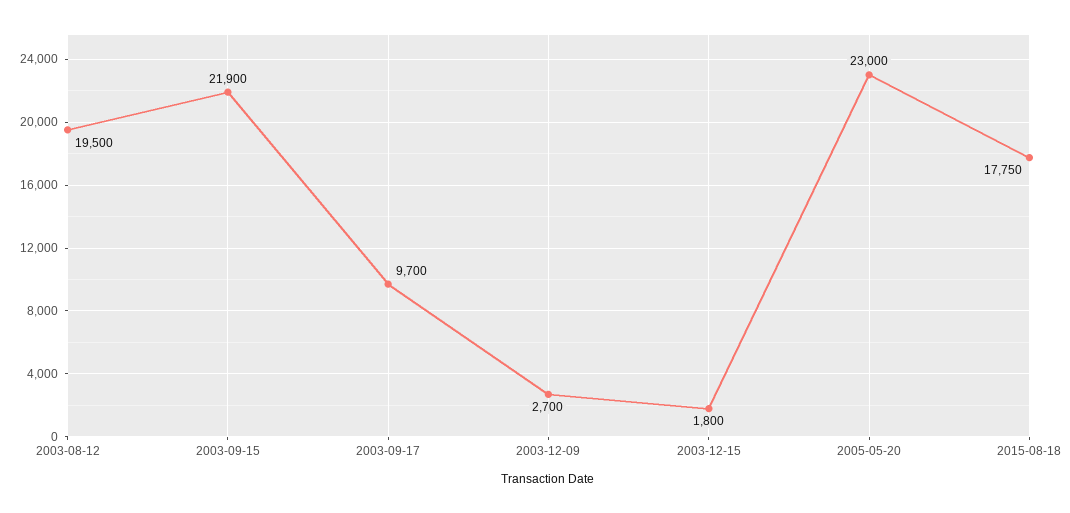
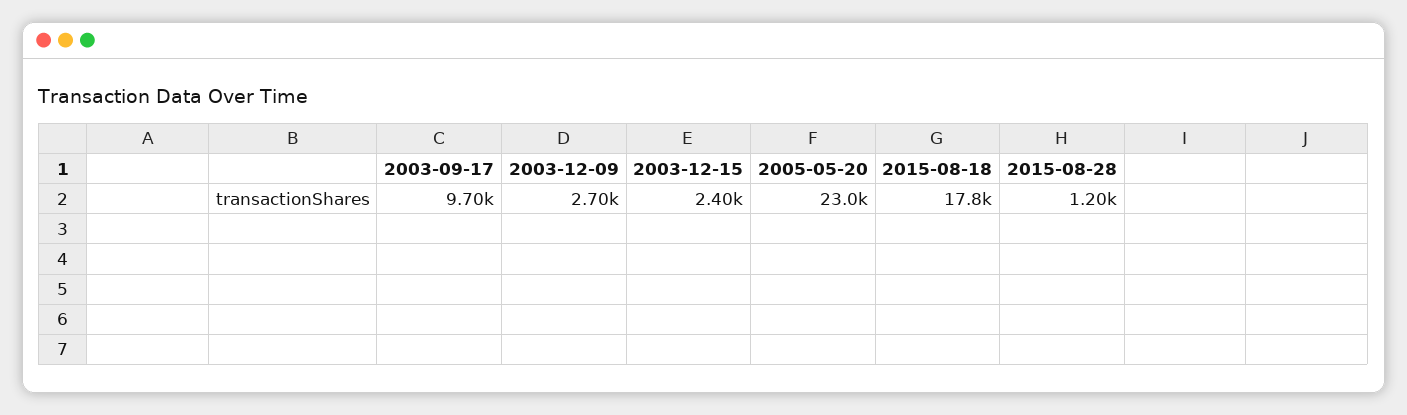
2003-08-12: 19500 -> none
2003-09-15: 21900 -> none
2003-12-15: 1800 -> 2400
2015-08-28: none -> 1200

